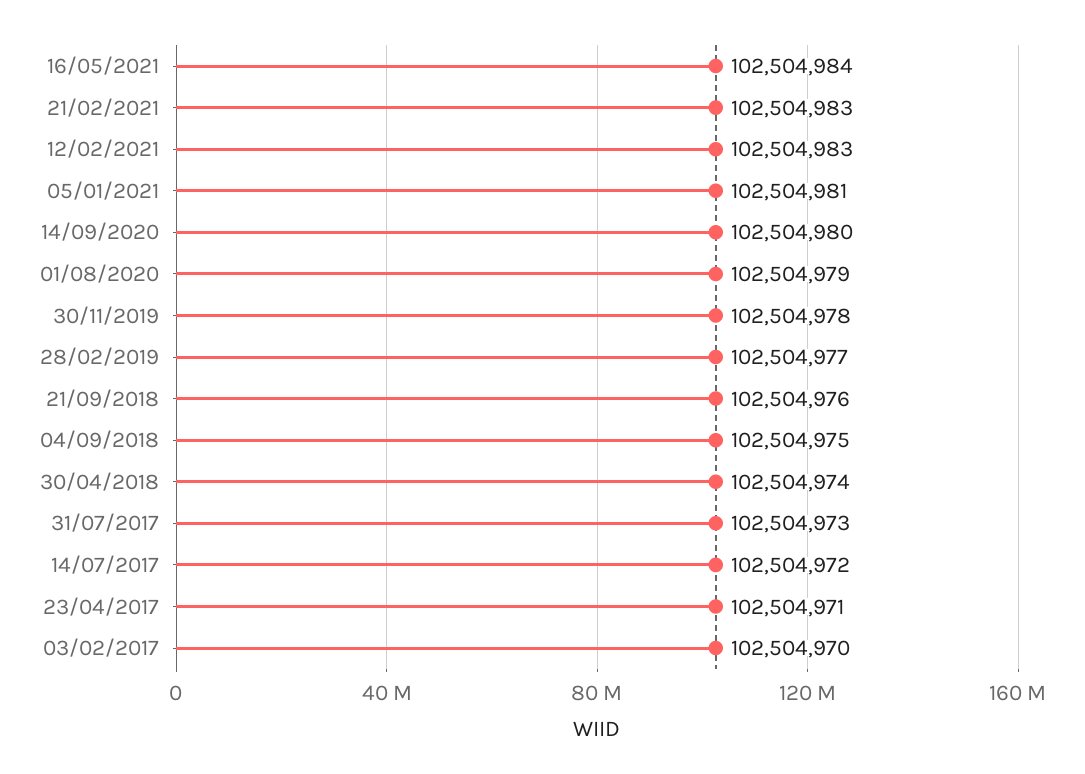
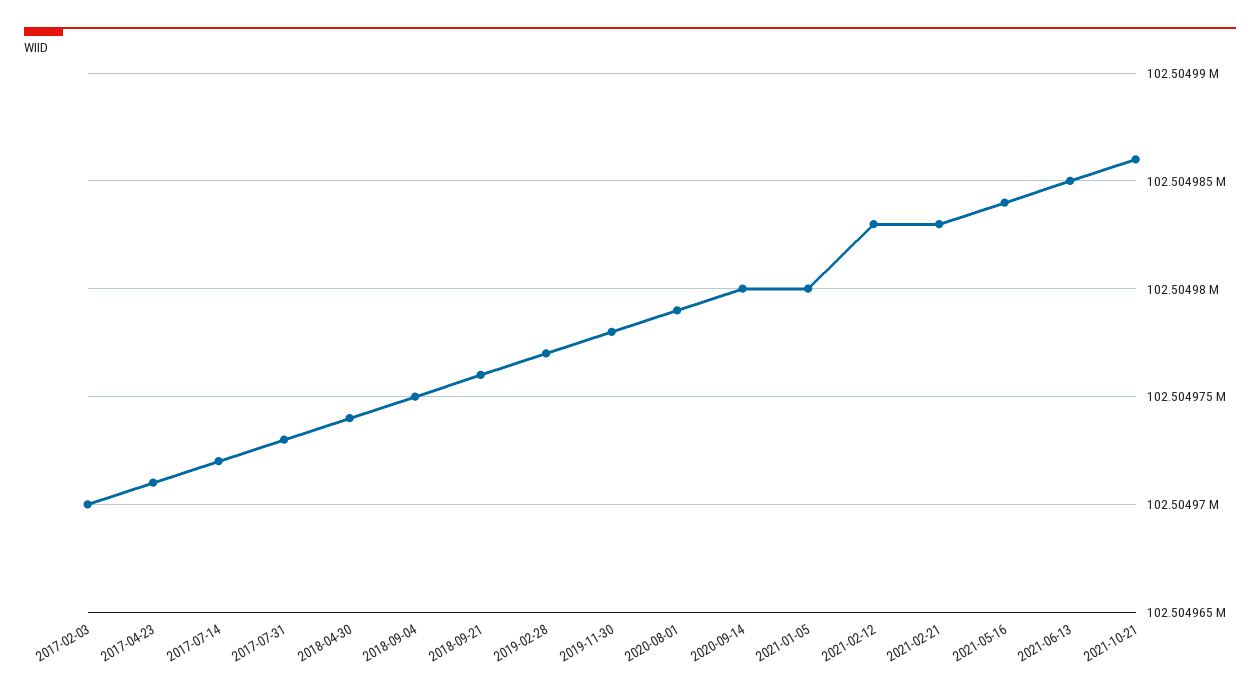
05/01/2021: 102504981 -> 102504980
2021-06-13: none -> 102504985
2021-10-21: none -> 102504986

